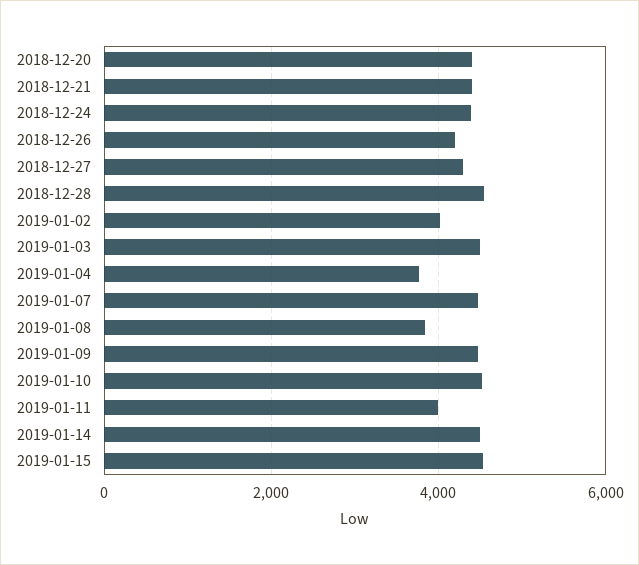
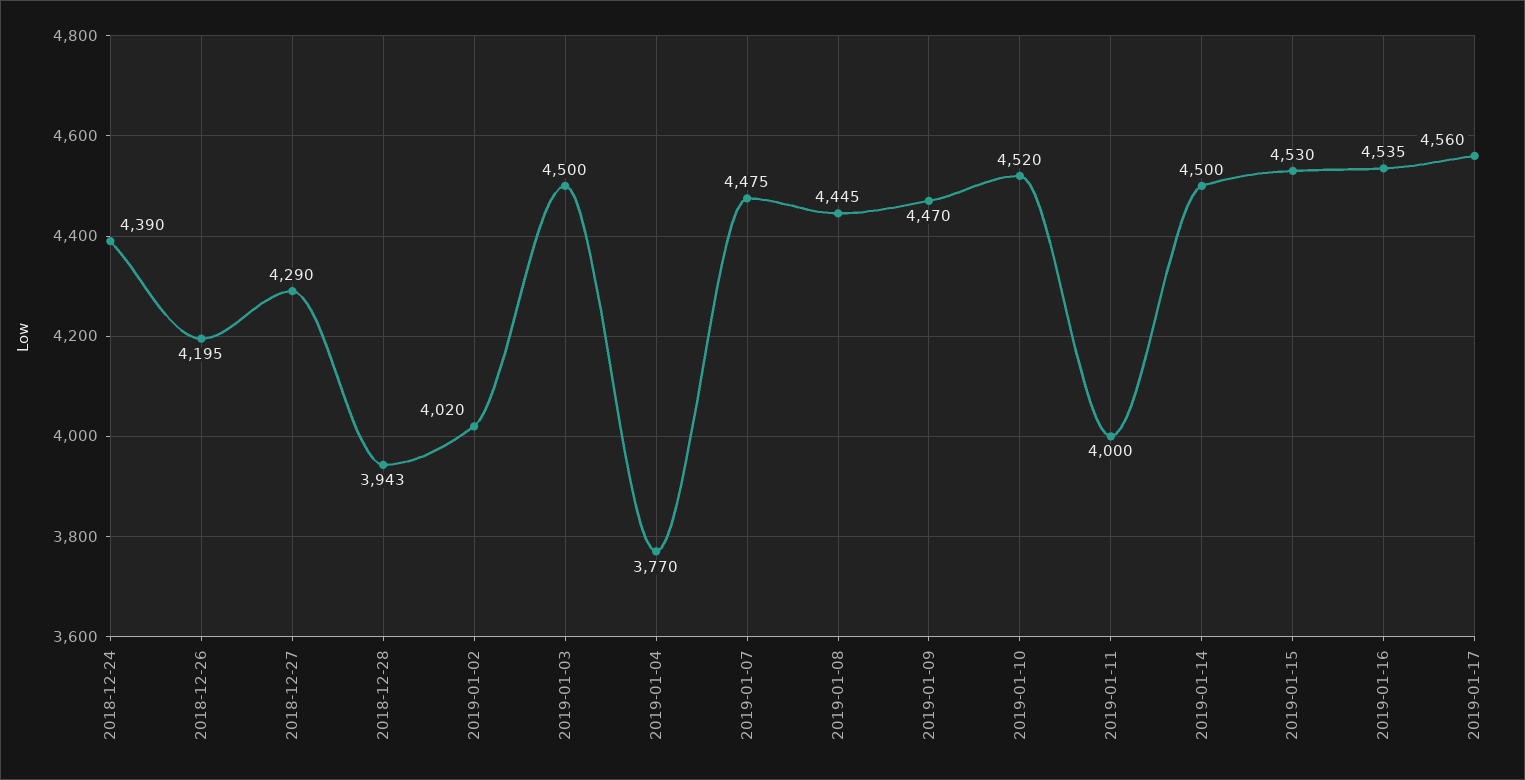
2018-12-20: 4400 -> none
2018-12-21: 4400 -> none
2018-12-28: 4600 -> 3943
2019-01-08: 3800 -> 4445
2019-01-16: none -> 4535
2019-01-17: none -> 4560

